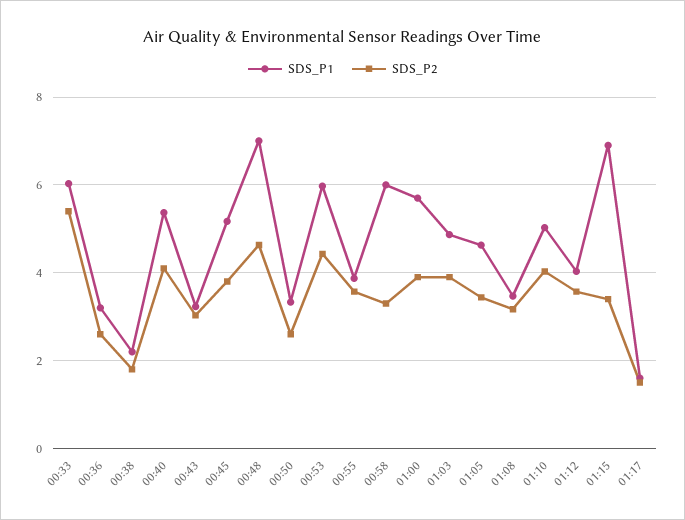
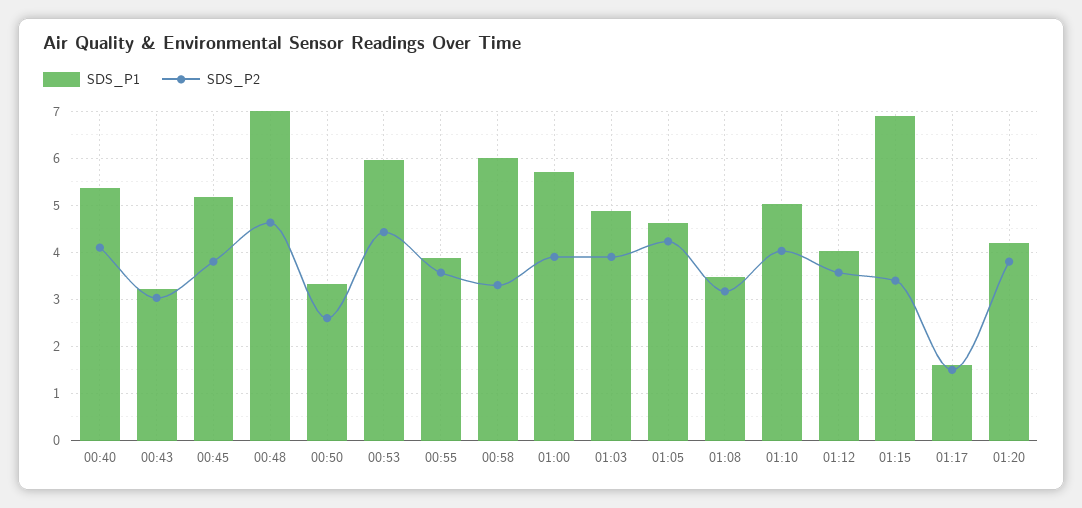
SDS_P1, 00:33: 6 -> none
SDS_P2, 00:33: 5.4 -> none
SDS_P1, 00:36: 3.2 -> none
SDS_P2, 00:36: 2.6 -> none
SDS_P1, 00:38: 2.2 -> none
SDS_P2, 00:38: 1.8 -> none
SDS_P2, 01:05: 3.4 -> 4.2
SDS_P1, 01:20: none -> 4.2
SDS_P2, 01:20: none -> 3.8

